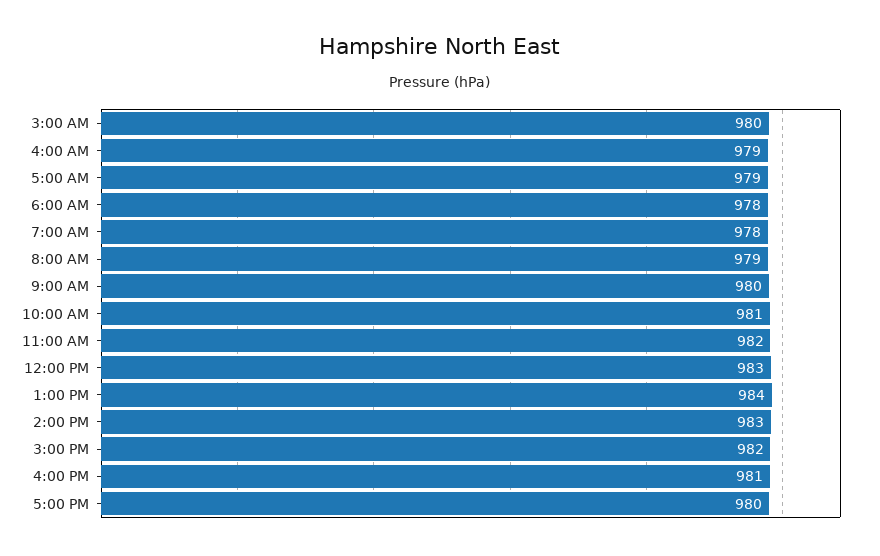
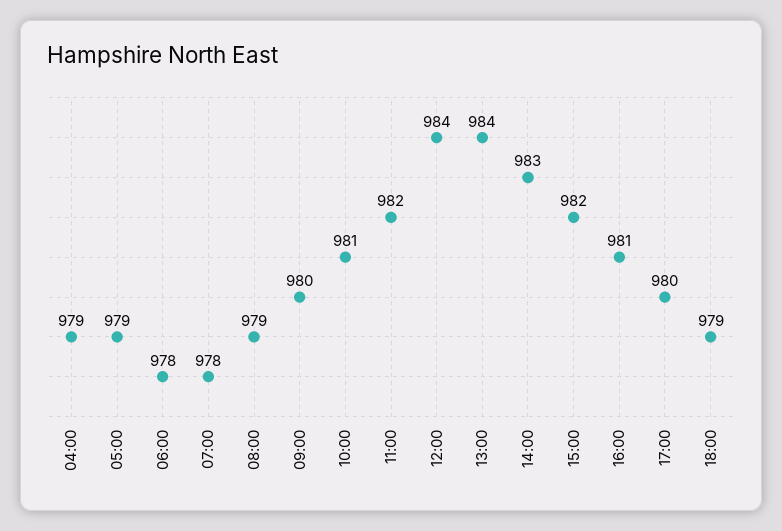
3:00 AM: 980 -> none
12:00 PM: 983 -> 984
18:00: none -> 979

